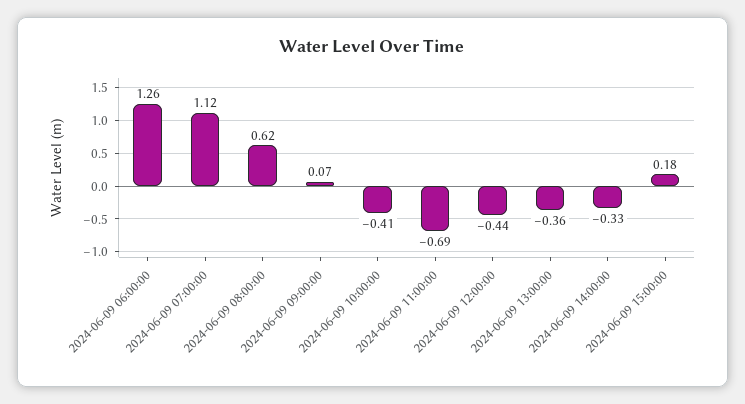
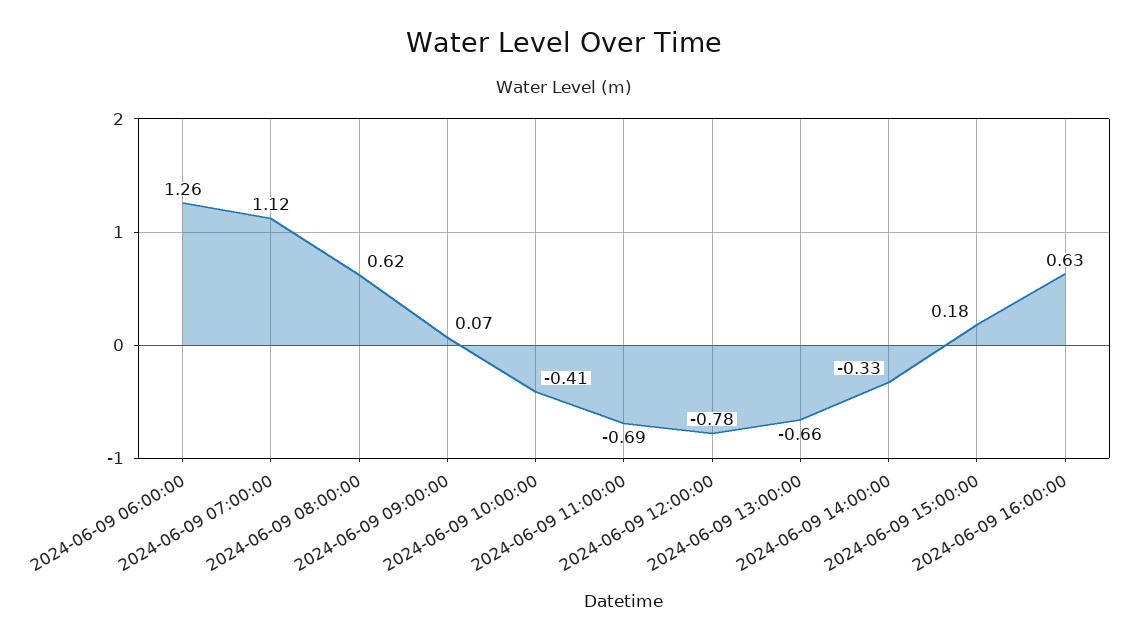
2024-06-09 12:00:00: -0.44 -> -0.78
2024-06-09 13:00:00: -0.36 -> -0.66
2024-06-09 16:00:00: none -> 0.63

